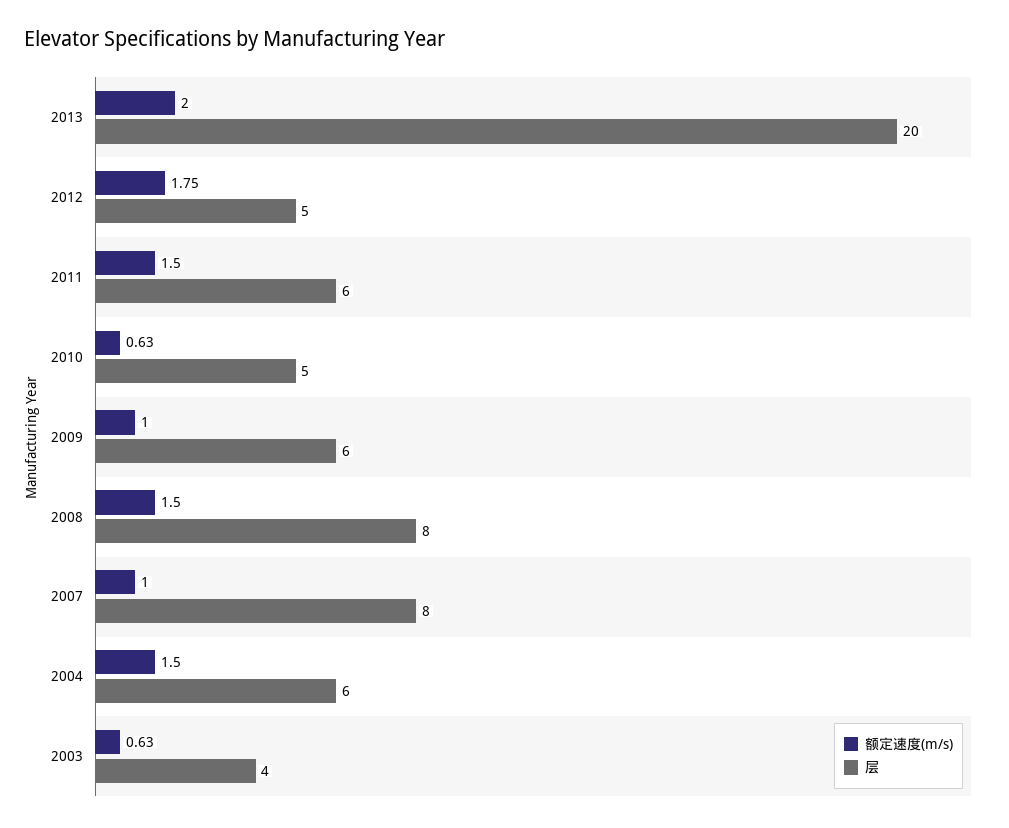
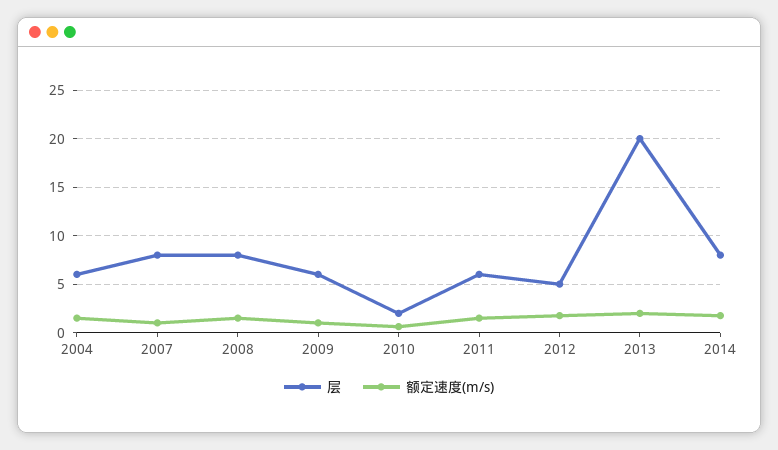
层, 2010: 5 -> 2
额定速度(m/s), 2003: 0.63 -> none
层, 2003: 4 -> none
层, 2014: none -> 8
额定速度(m/s), 2014: none -> 2

